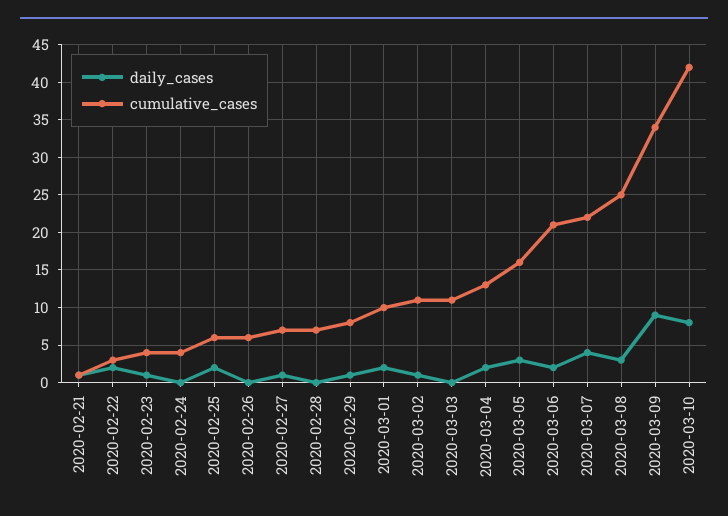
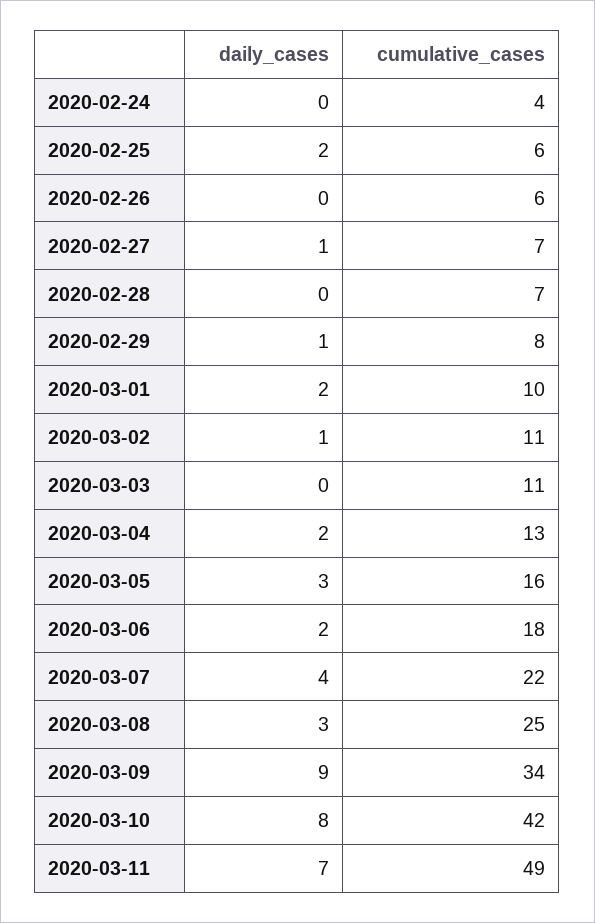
daily_cases, 2020-02-21: 1 -> none
cumulative_cases, 2020-02-21: 1 -> none
daily_cases, 2020-02-22: 2 -> none
cumulative_cases, 2020-02-22: 3 -> none
daily_cases, 2020-02-23: 1 -> none
cumulative_cases, 2020-02-23: 4 -> none
cumulative_cases, 2020-03-06: 21 -> 18
daily_cases, 2020-03-11: none -> 7
cumulative_cases, 2020-03-11: none -> 49

